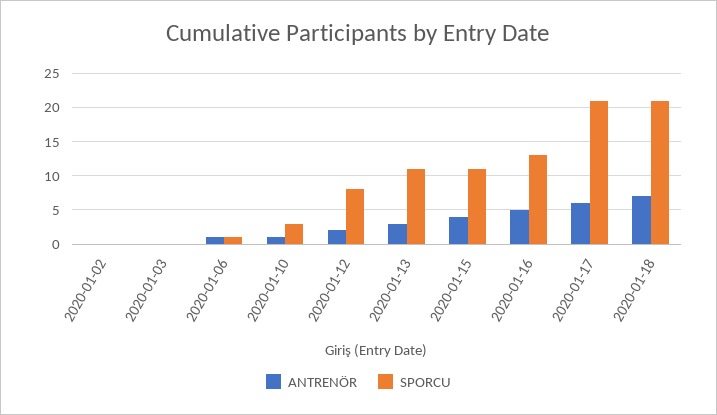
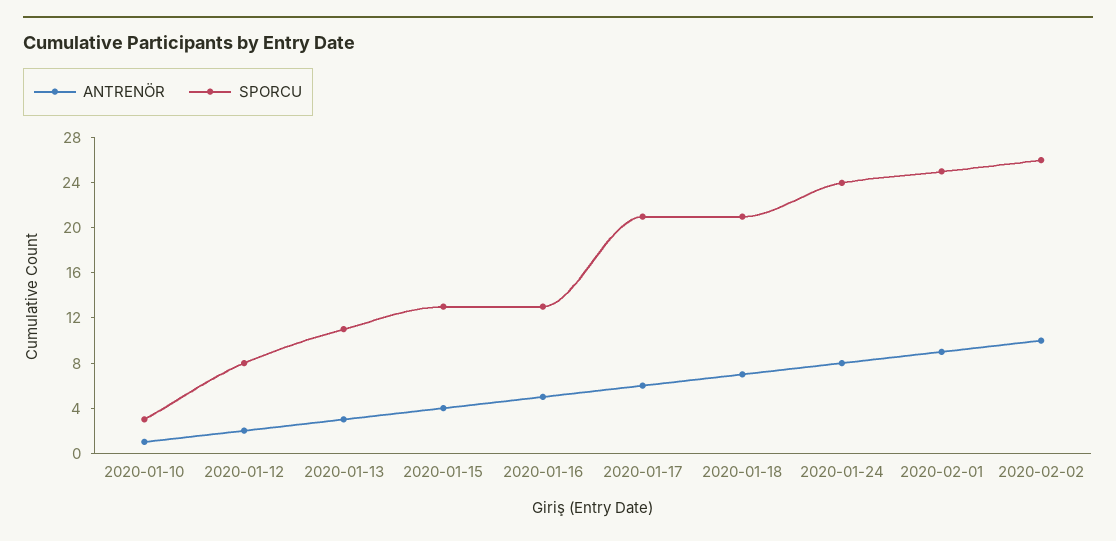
ANTRENÖR, 2020-01-02: 0 -> none
SPORCU, 2020-01-02: 0 -> none
ANTRENÖR, 2020-01-03: 0 -> none
SPORCU, 2020-01-03: 0 -> none
ANTRENÖR, 2020-01-06: 1 -> none
SPORCU, 2020-01-06: 1 -> none
SPORCU, 2020-01-15: 11 -> 13
ANTRENÖR, 2020-01-24: none -> 8
SPORCU, 2020-01-24: none -> 24
ANTRENÖR, 2020-02-01: none -> 9
SPORCU, 2020-02-01: none -> 25
ANTRENÖR, 2020-02-02: none -> 10
SPORCU, 2020-02-02: none -> 26

